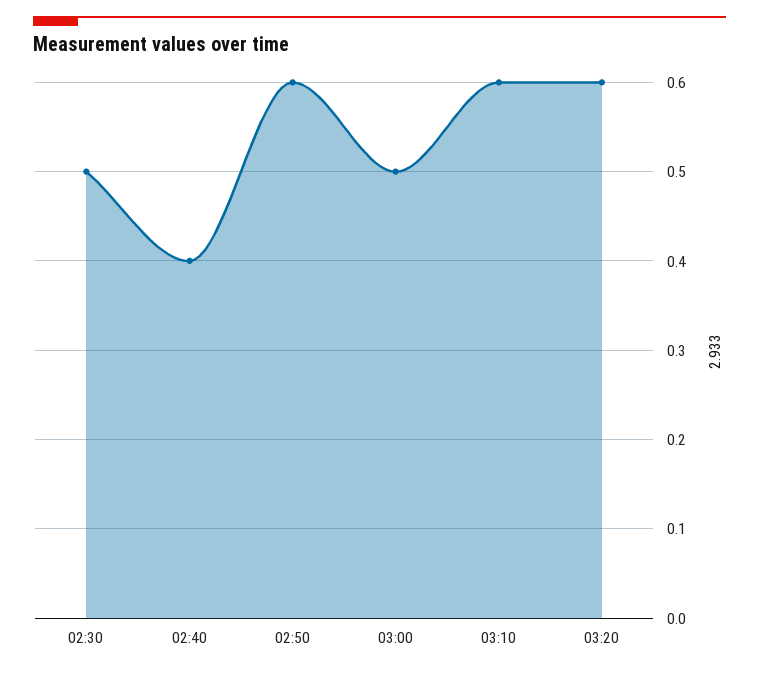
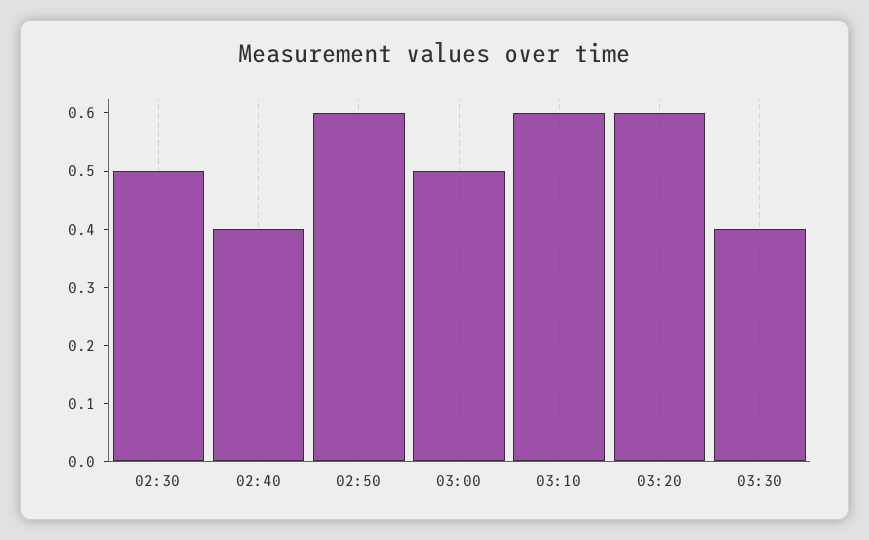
03:30: none -> 0.4

